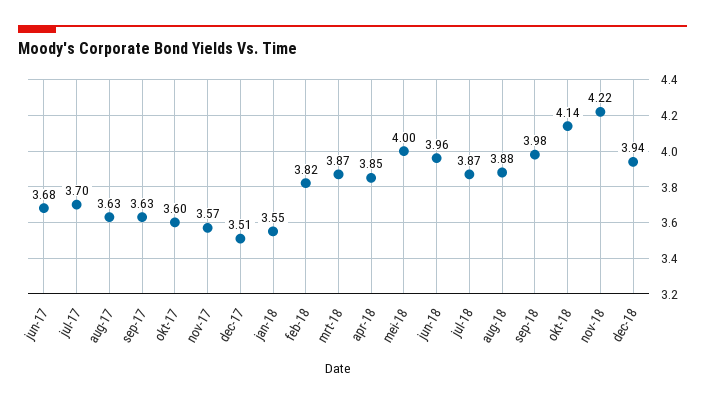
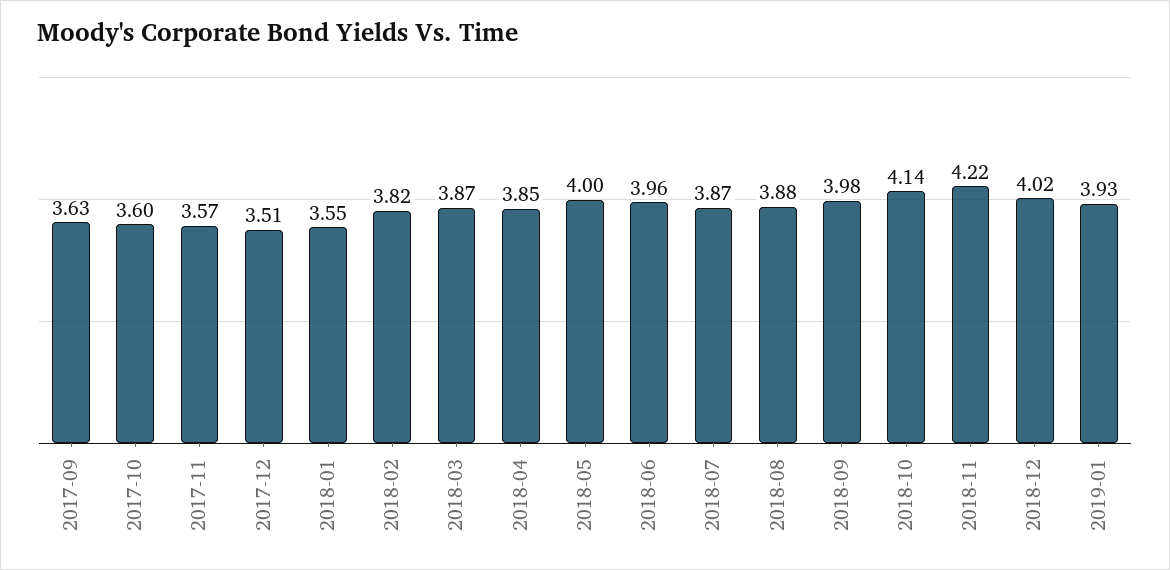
jun-17: 3.68 -> none
jul-17: 3.7 -> none
aug-17: 3.63 -> none
dec-18: 3.94 -> 4.02
2019-01: none -> 3.93

